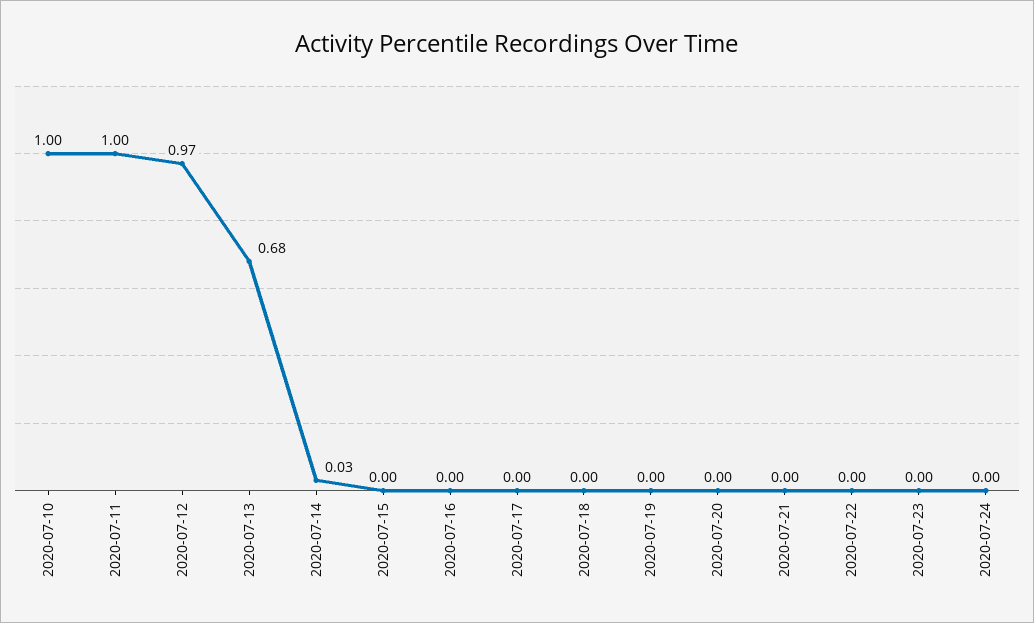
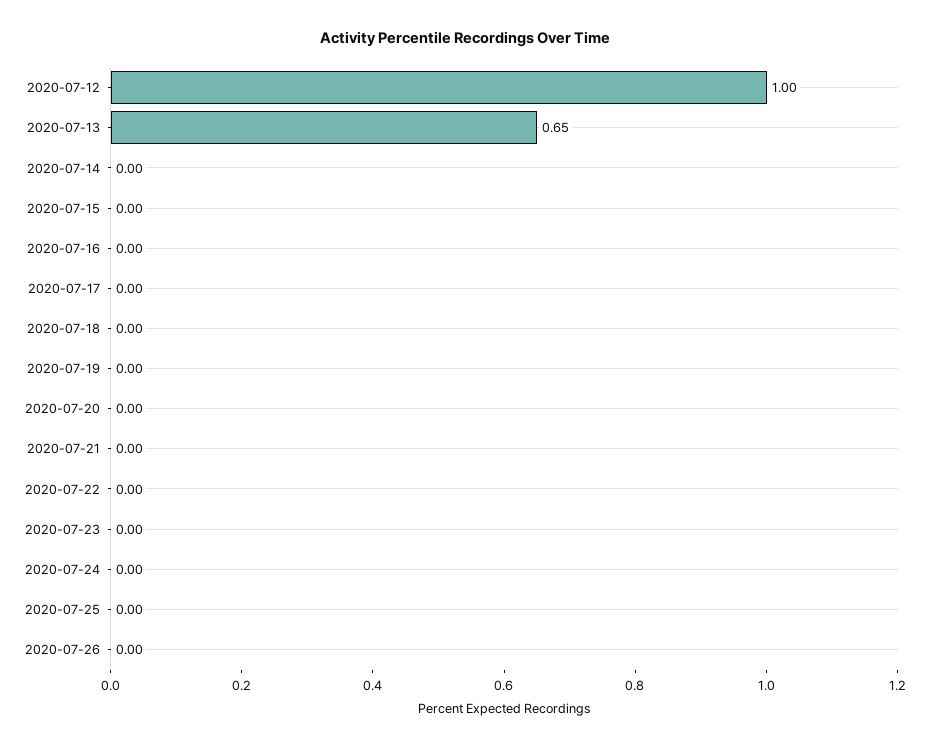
2020-07-10: 1 -> none
2020-07-11: 1 -> none
2020-07-12: 0.97 -> 1
2020-07-13: 0.68 -> 0.65
2020-07-14: 0.03 -> 0
2020-07-25: none -> 0
2020-07-26: none -> 0

